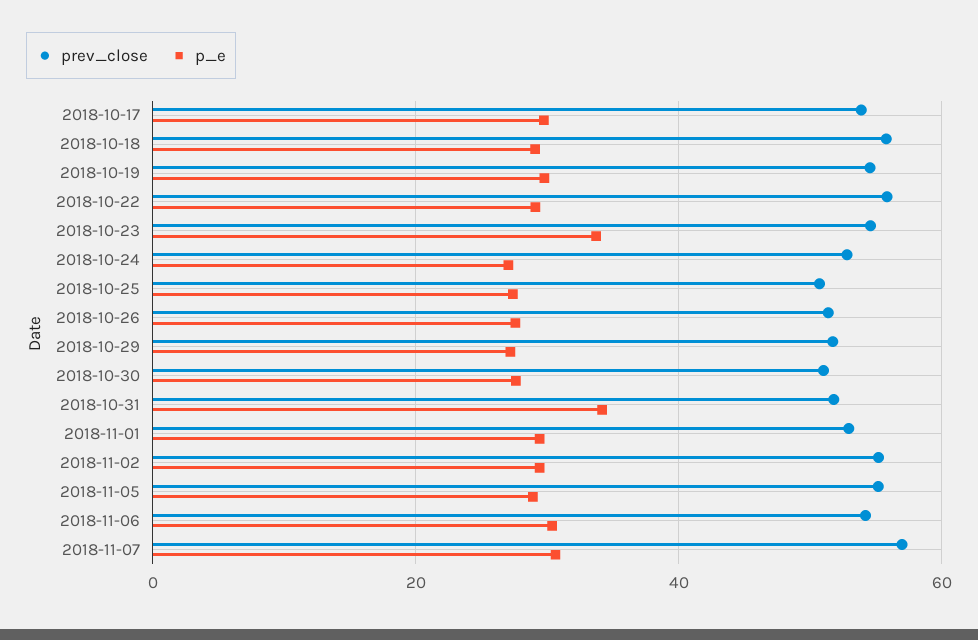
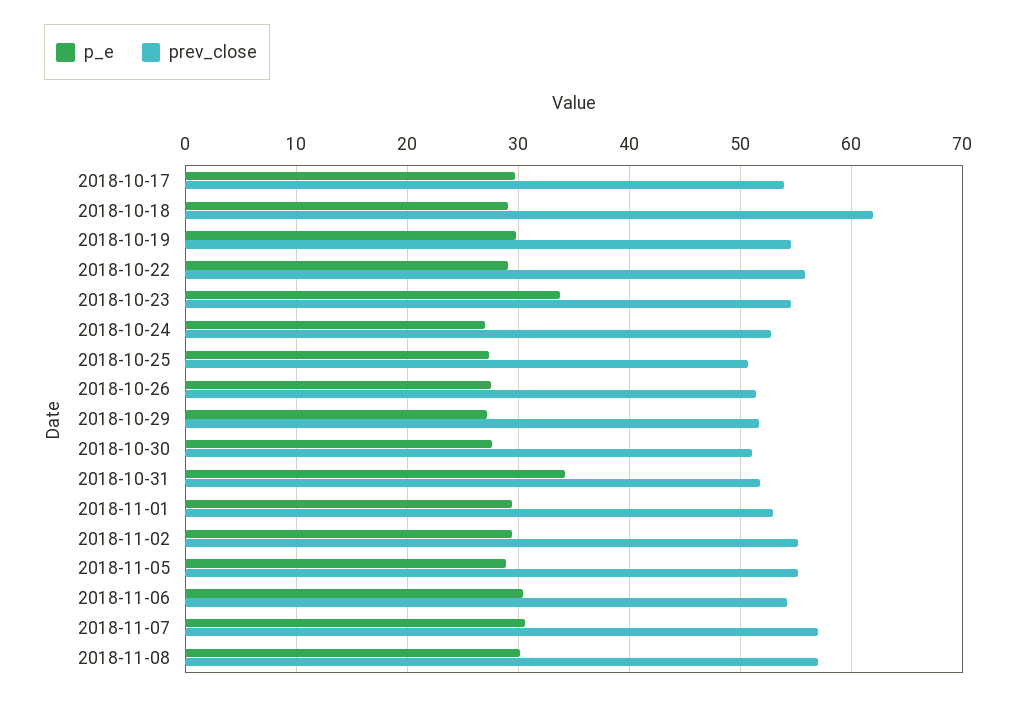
prev_close, 2018-10-18: 56 -> 62
p_e, 2018-11-08: none -> 30
prev_close, 2018-11-08: none -> 57

